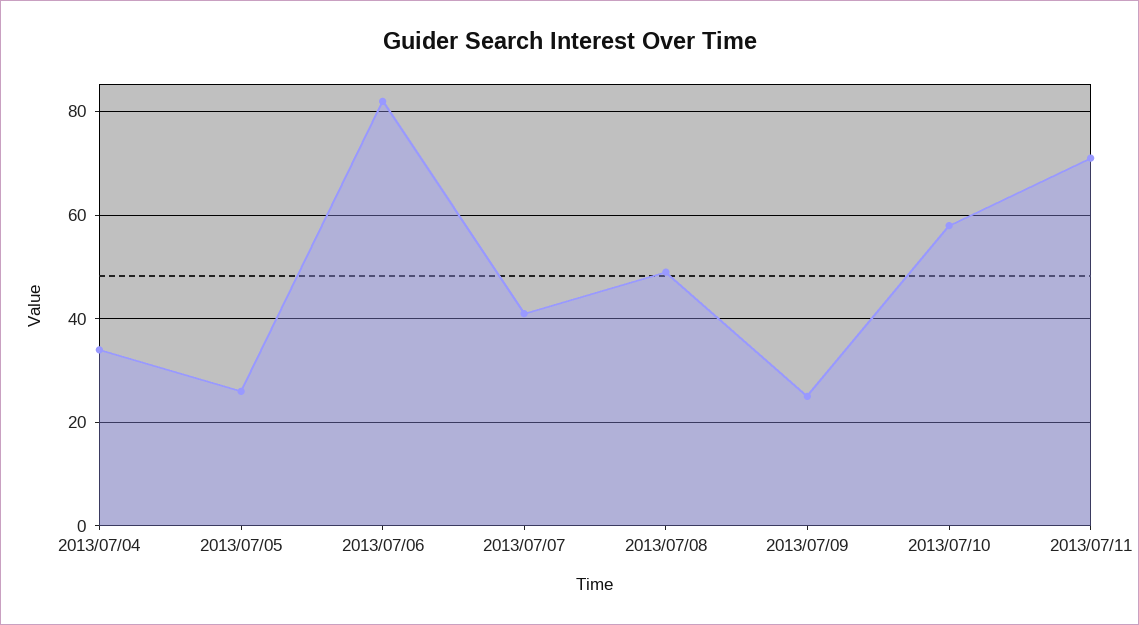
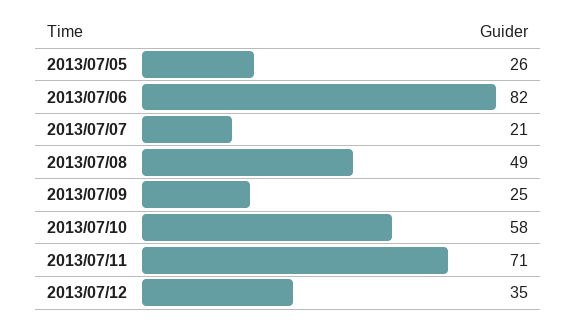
2013/07/04: 35 -> none
2013/07/07: 40 -> 21
2013/07/12: none -> 35

